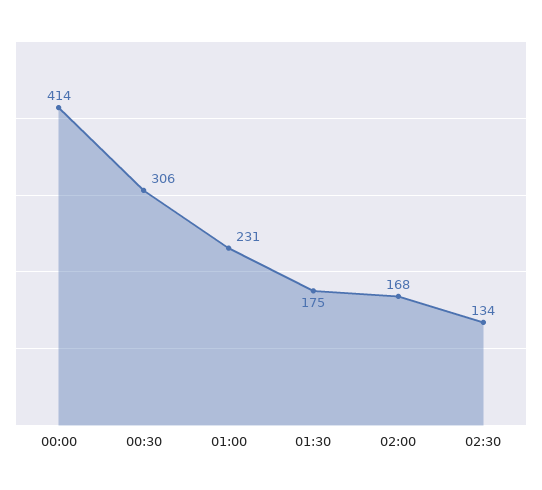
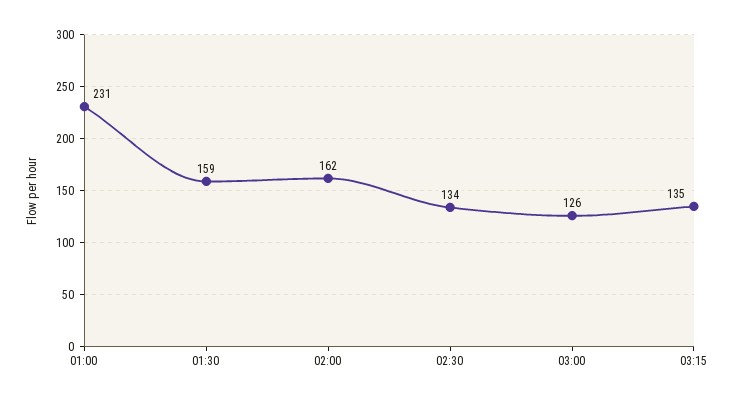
00:00: 414 -> none
00:30: 306 -> none
01:30: 175 -> 159
02:00: 168 -> 162
03:00: none -> 126
03:15: none -> 135

